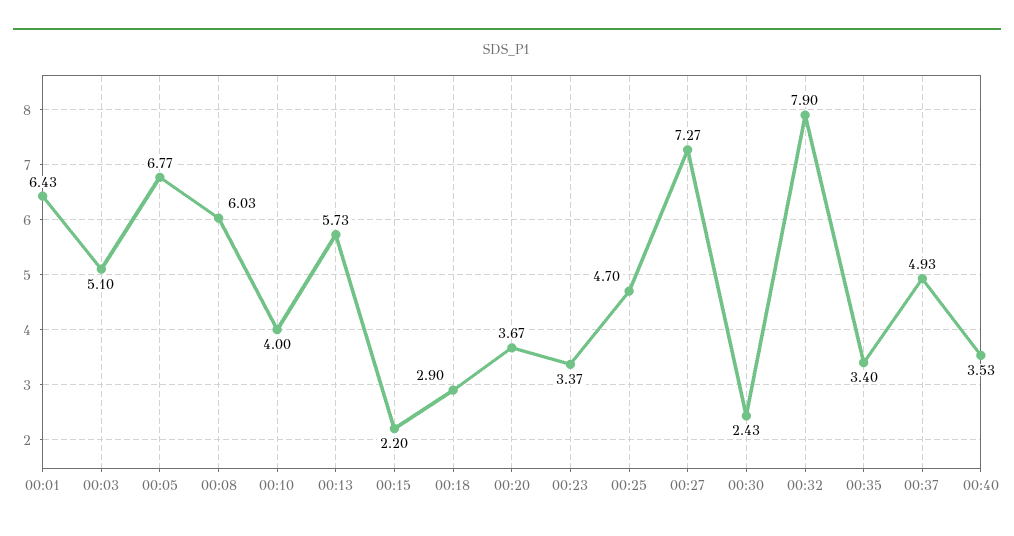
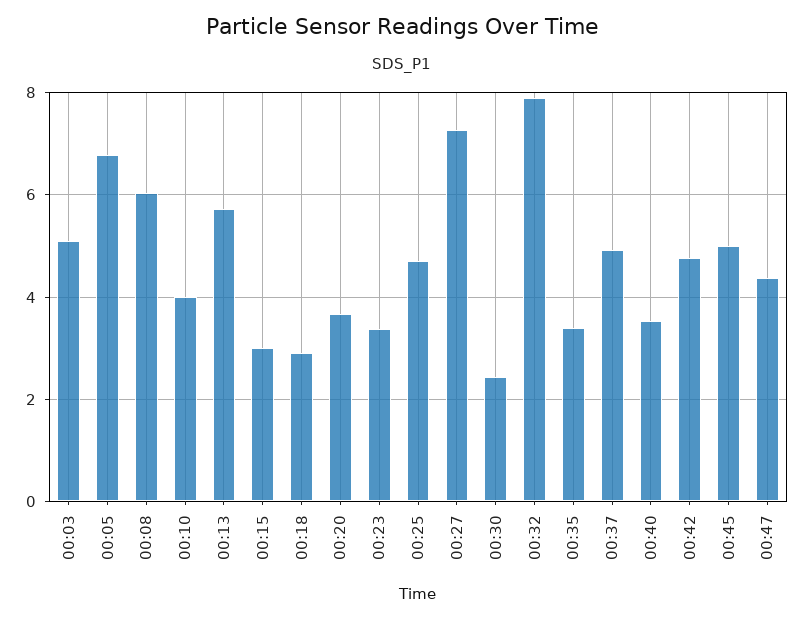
00:01: 6.43 -> none
00:15: 2.2 -> 3
00:42: none -> 4.8
00:45: none -> 5
00:47: none -> 4.4

